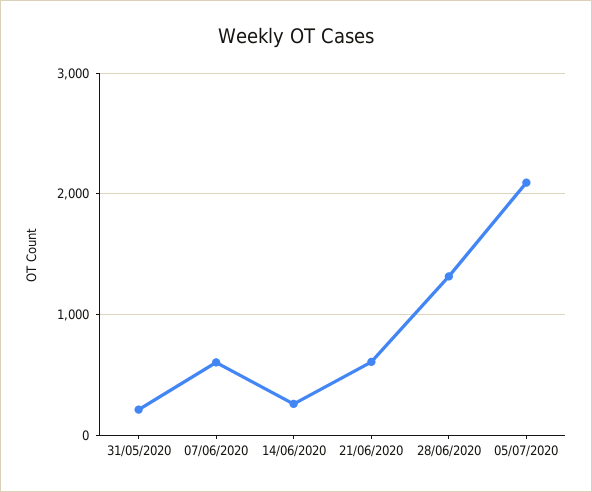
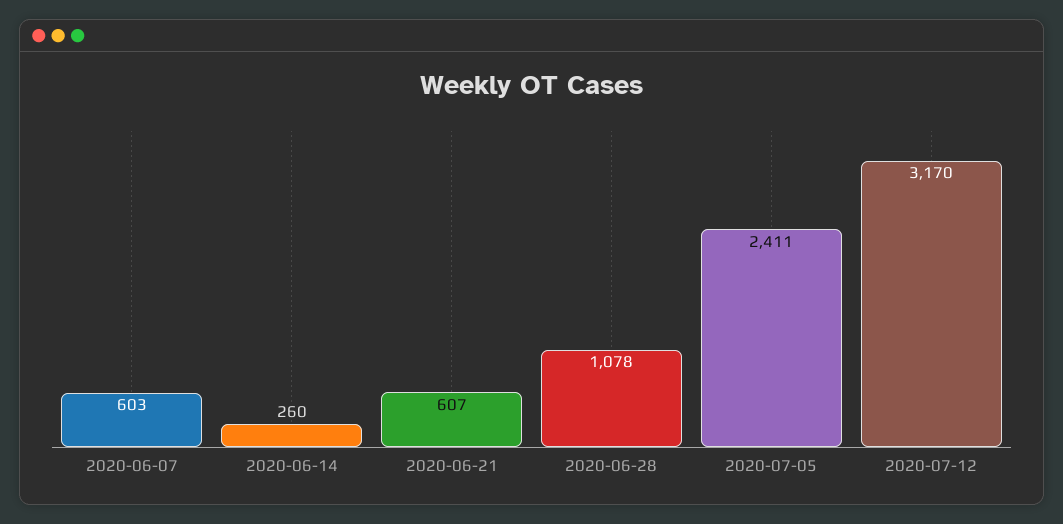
31/05/2020: 200 -> none
28/06/2020: 1300 -> 1078
05/07/2020: 2100 -> 2411
2020-07-12: none -> 3170

